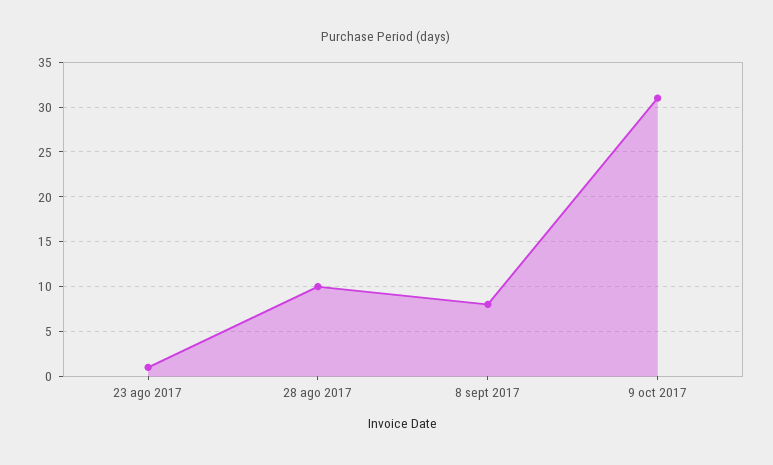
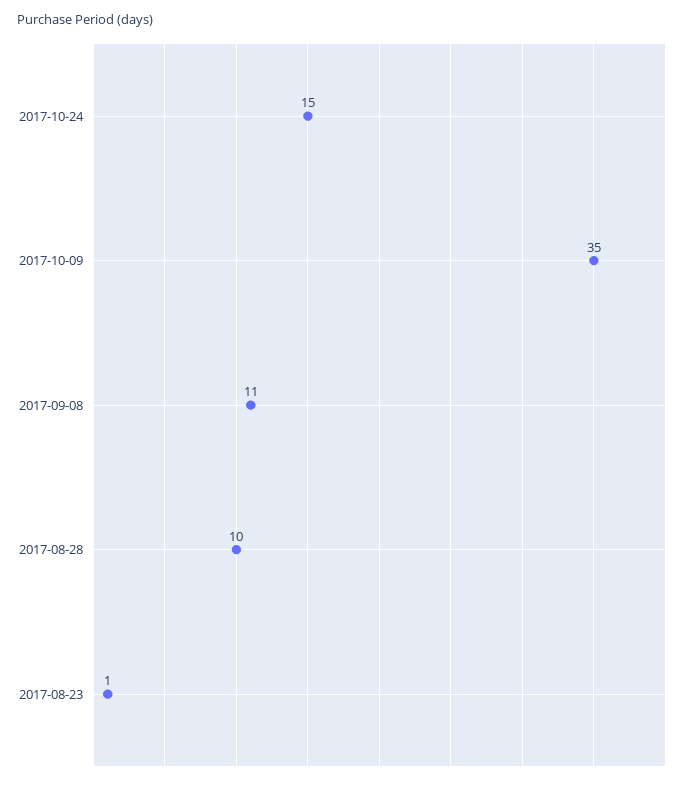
8 sept 2017: 8 -> 11
9 oct 2017: 31 -> 35
2017-10-24: none -> 15

